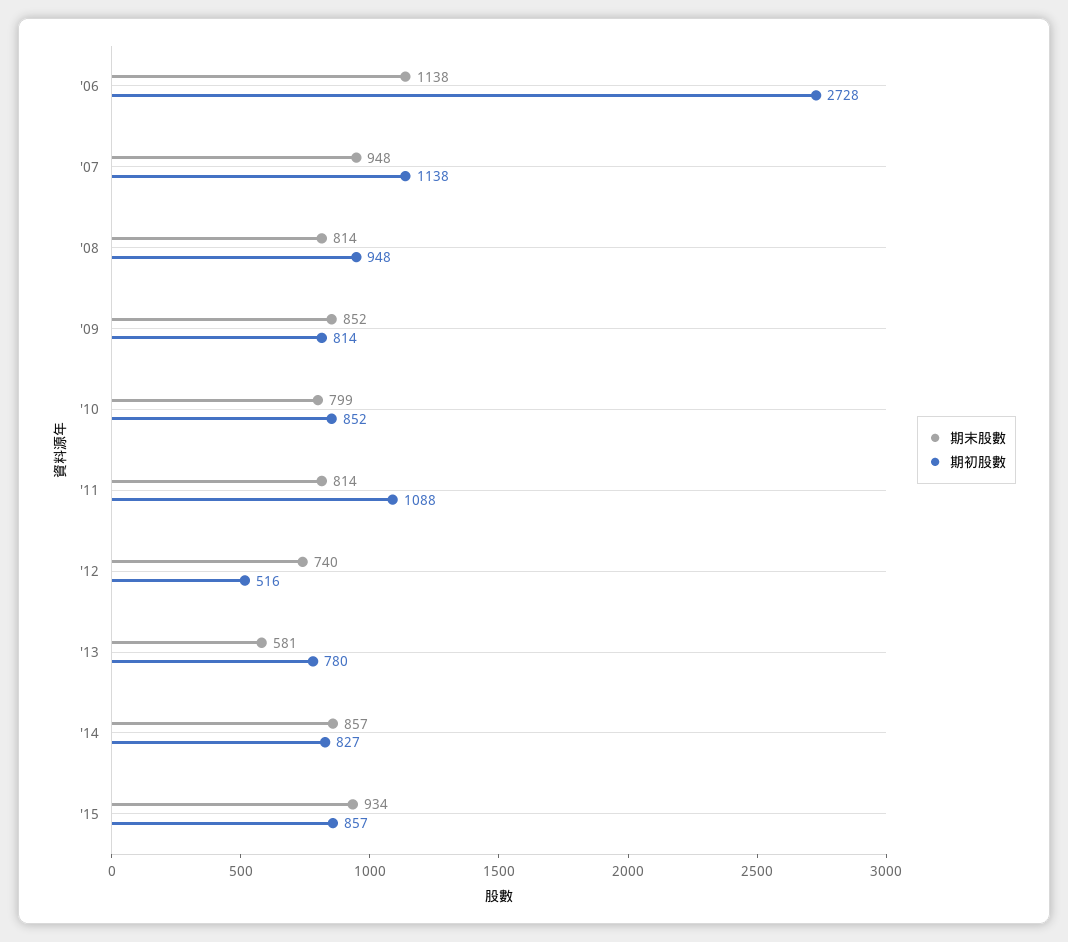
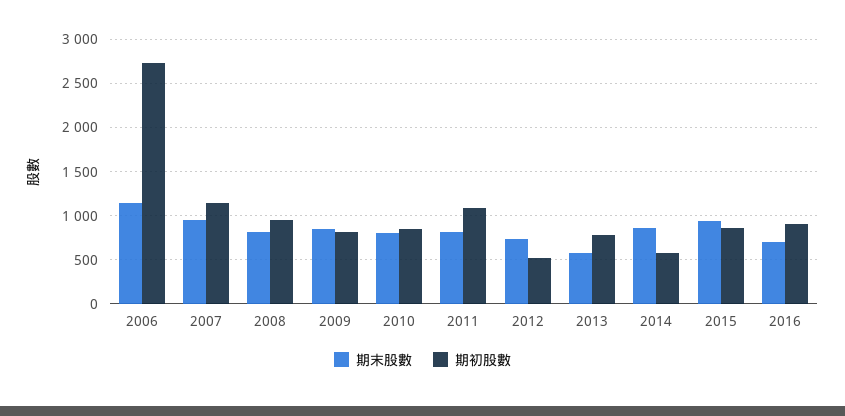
期初股數, '14: 827 -> 600
期末股數, 2016: none -> 700
期初股數, 2016: none -> 900

